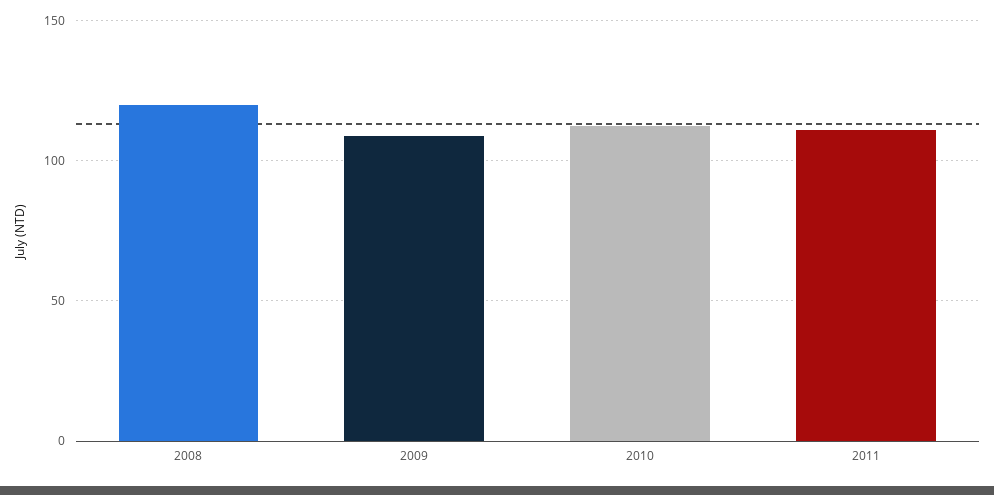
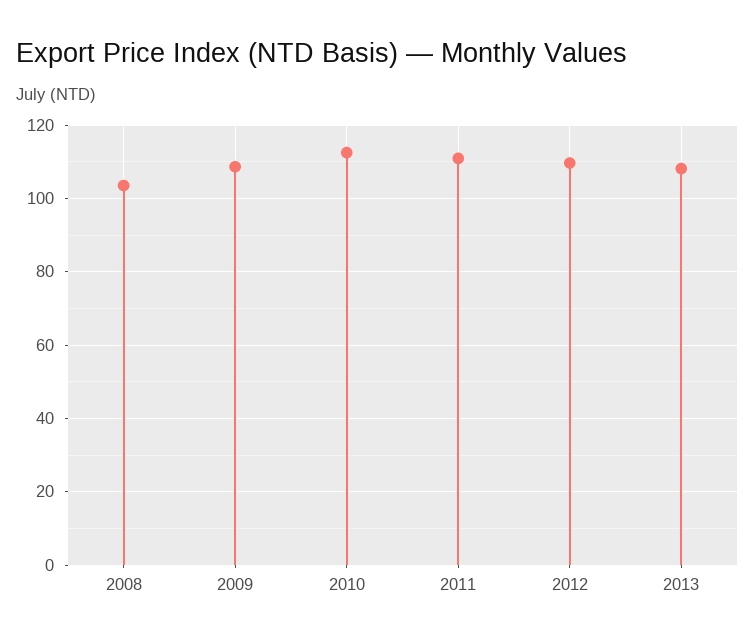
2008: 120 -> 104
2012: none -> 110
2013: none -> 108

